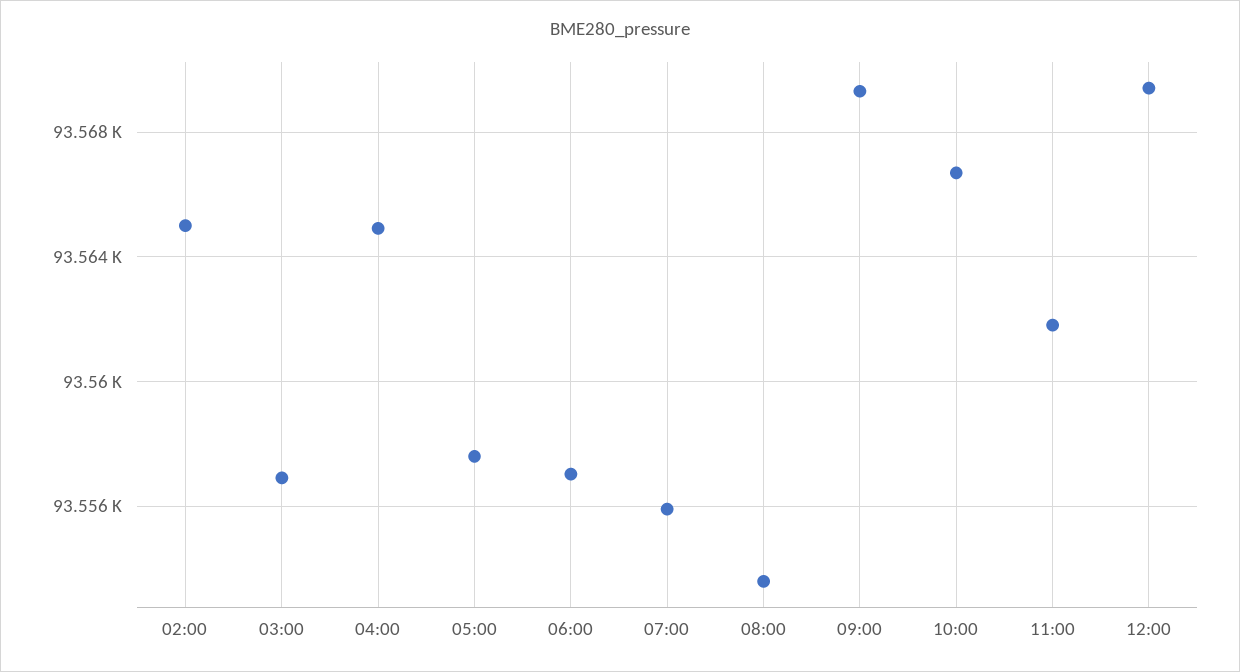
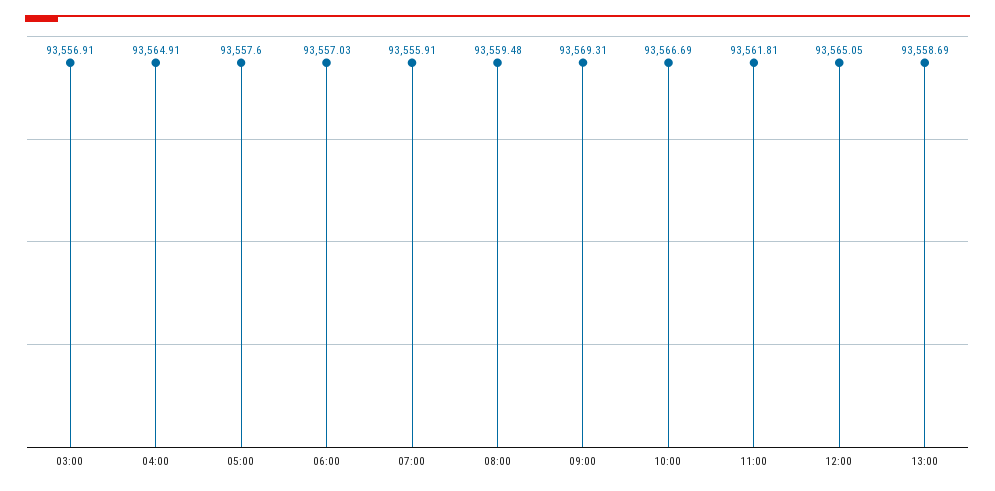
02:00: 93565 -> none
08:00: 93553.5 -> 93559.48
12:00: 93569.5 -> 93565.05
13:00: none -> 93558.69

